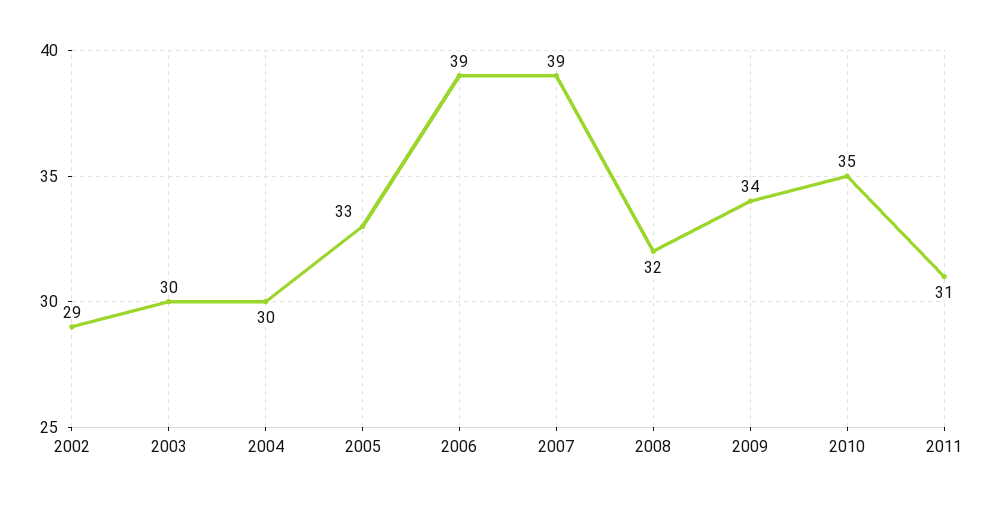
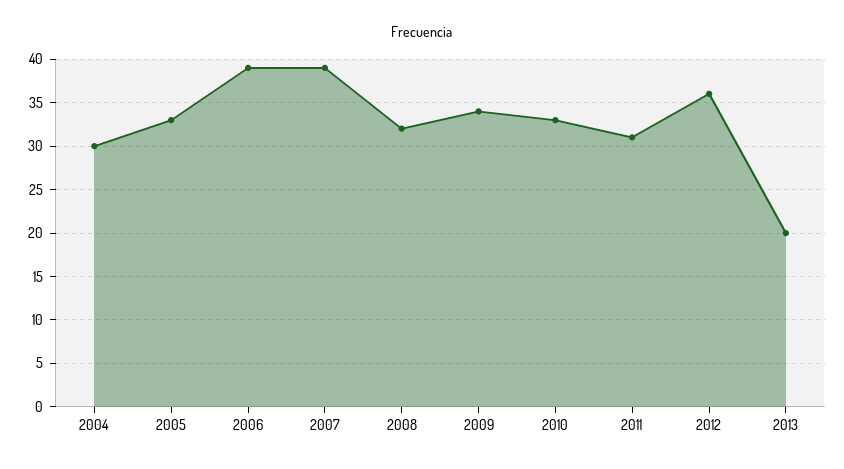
2002: 29 -> none
2003: 30 -> none
2010: 35 -> 33
2012: none -> 36
2013: none -> 20

